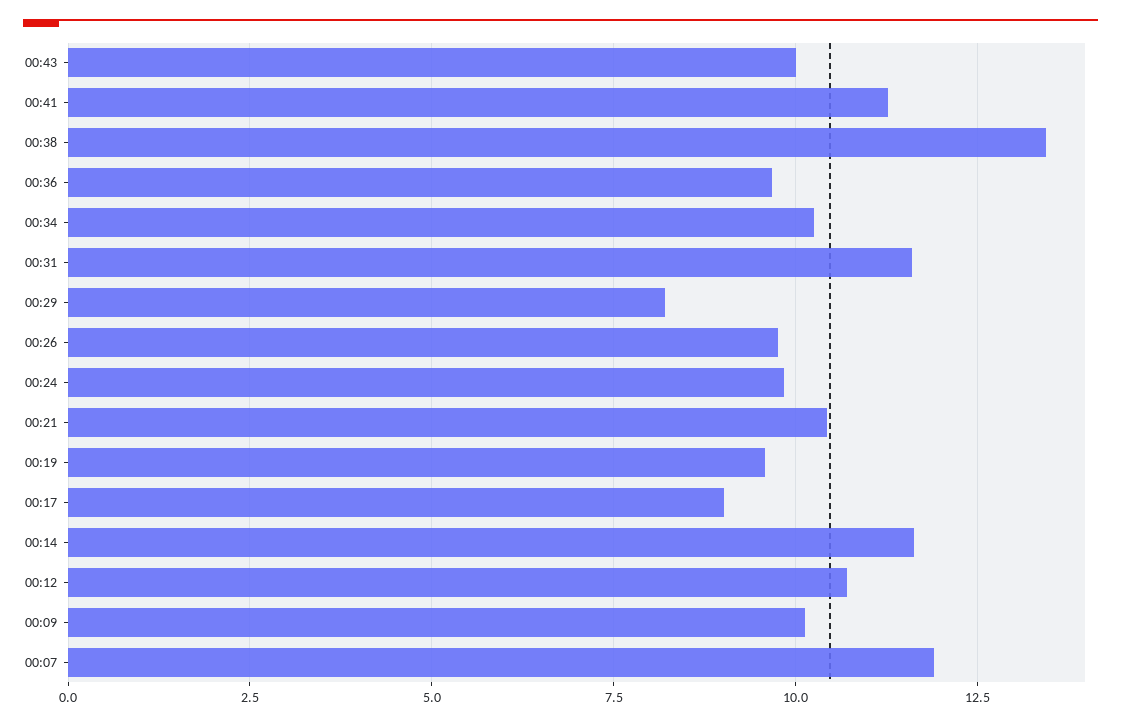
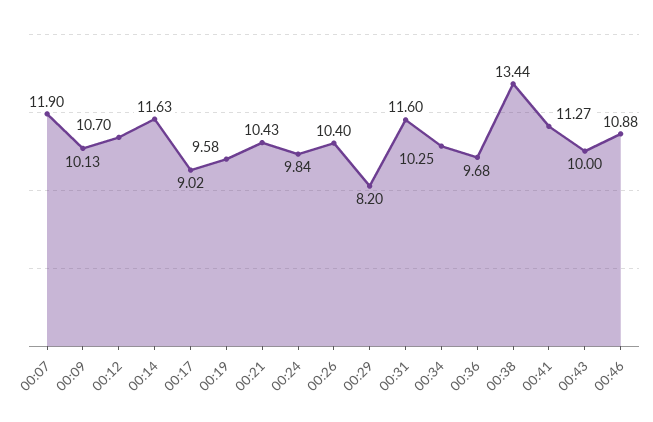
00:26: 9.75 -> 10.4
00:46: none -> 10.88

